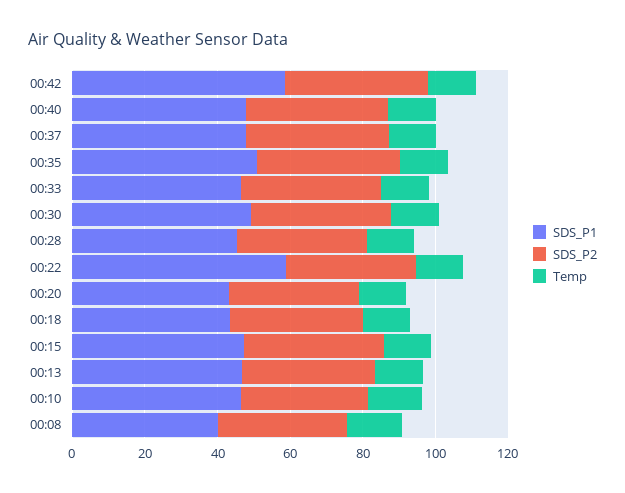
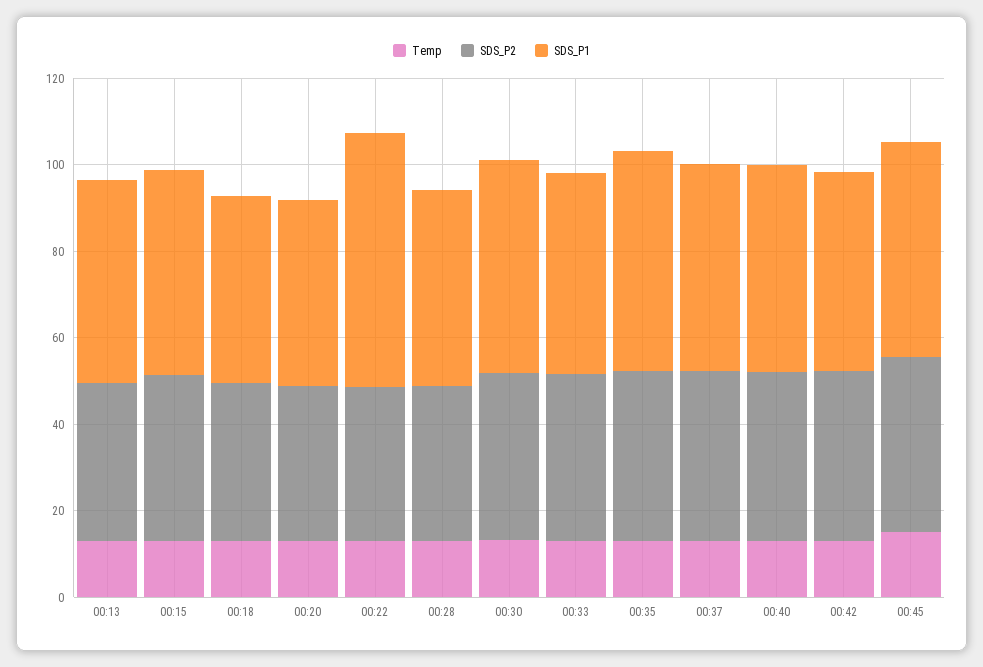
SDS_P1, 00:42: 60 -> 45
SDS_P1, 00:10: 45 -> none
SDS_P2, 00:10: 35 -> none
Temp, 00:10: 15 -> none
SDS_P1, 00:08: 40 -> none
SDS_P2, 00:08: 35 -> none
Temp, 00:08: 15 -> none
Temp, 00:45: none -> 15
SDS_P2, 00:45: none -> 40
SDS_P1, 00:45: none -> 50

